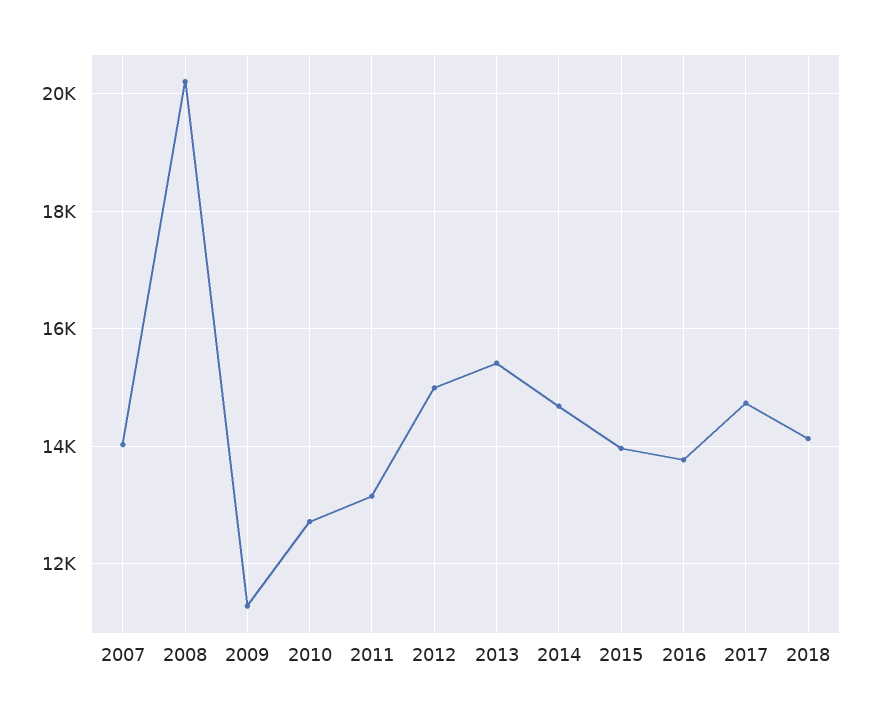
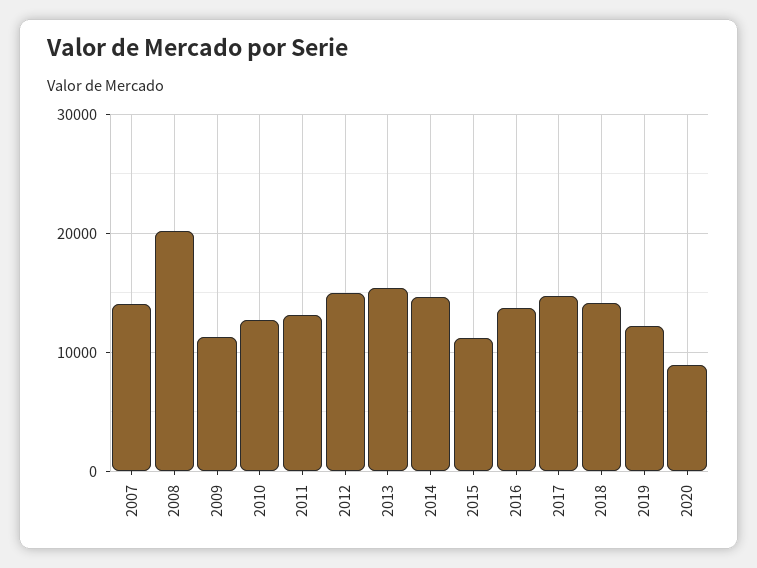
2015: 14000 -> 11000
2019: none -> 12000
2020: none -> 9000

